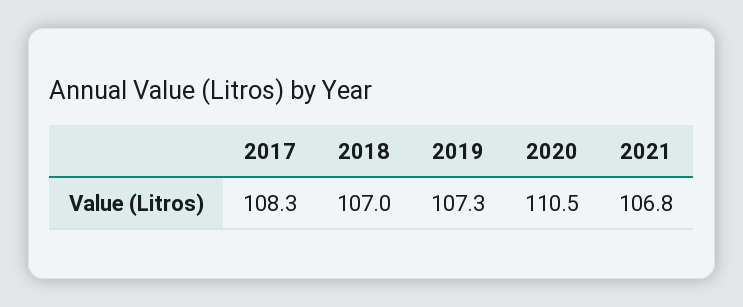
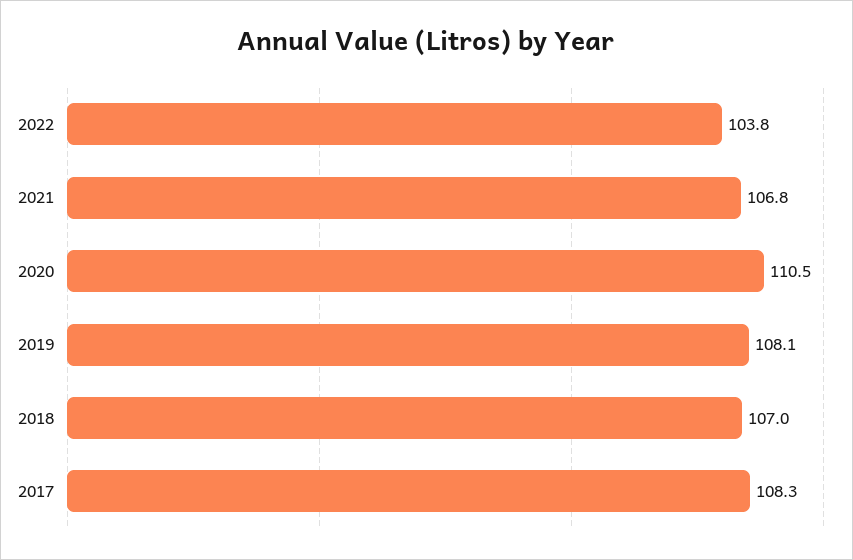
2019: 107.3 -> 108.1
2022: none -> 103.8

